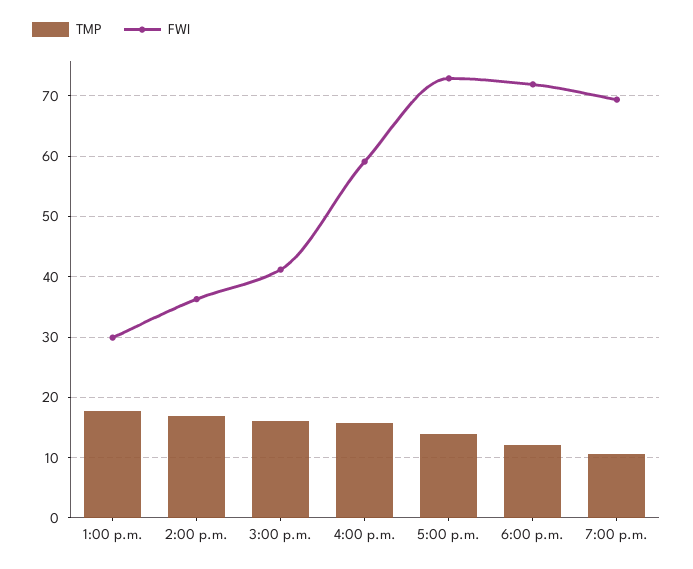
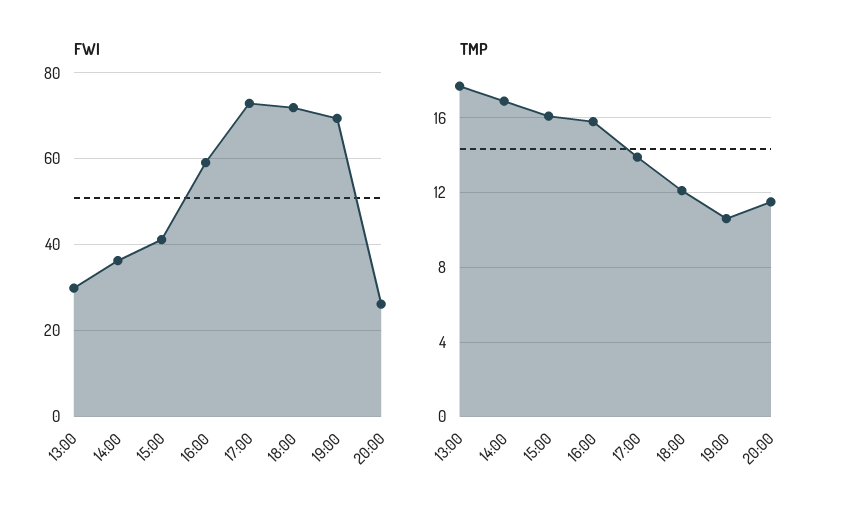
FWI, 20:00: none -> 26
TMP, 20:00: none -> 11.5

